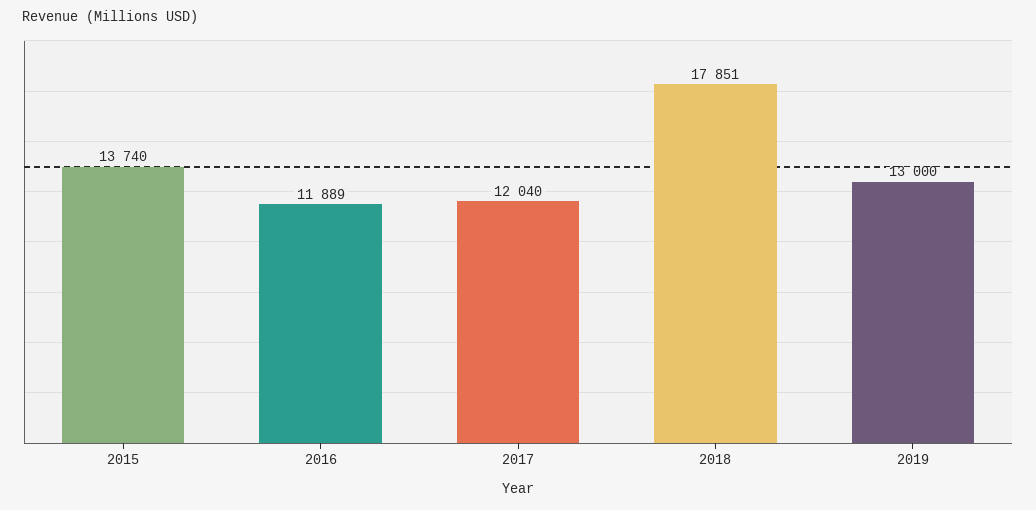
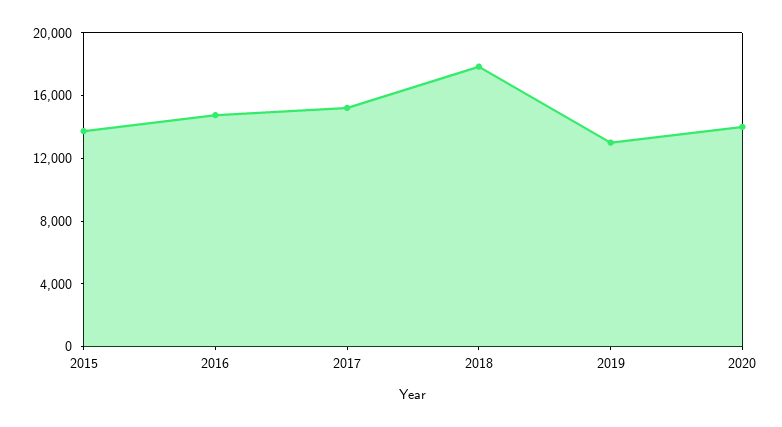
2016: 11889 -> 15000
2017: 12040 -> 15000
2020: none -> 14000

